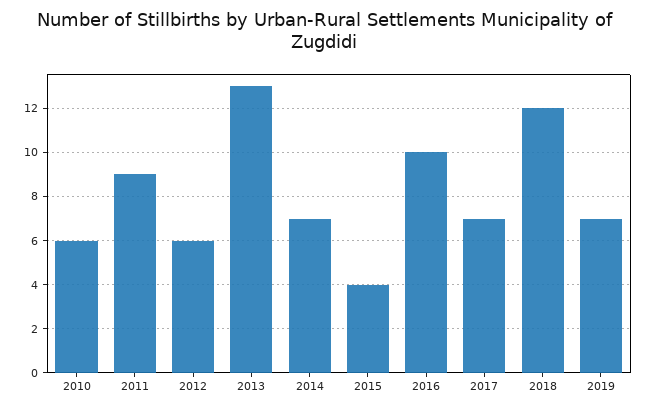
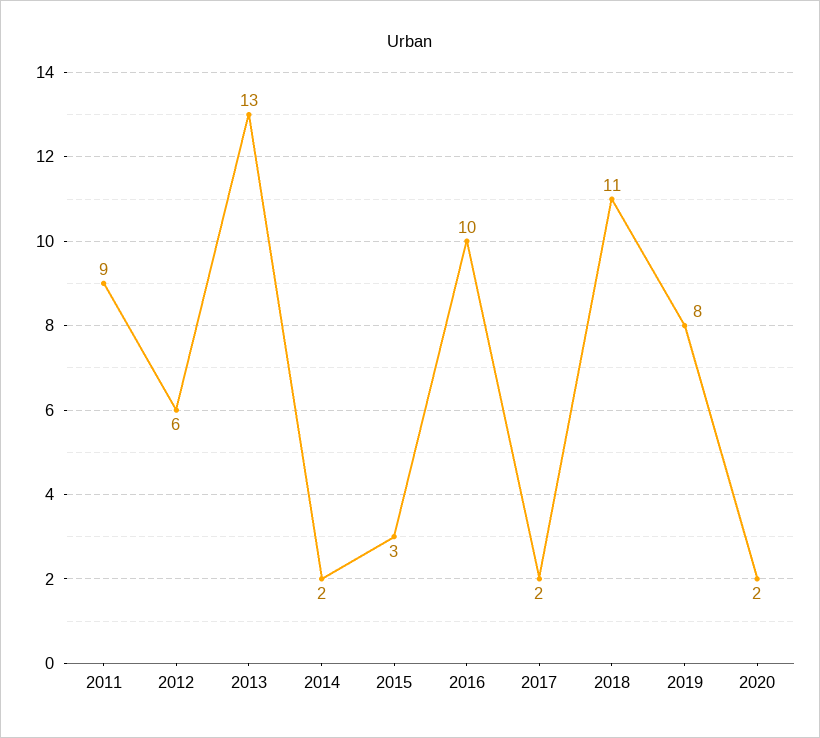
2010: 6 -> none
2014: 7 -> 2
2015: 4 -> 3
2017: 7 -> 2
2018: 12 -> 11
2019: 7 -> 8
2020: none -> 2

